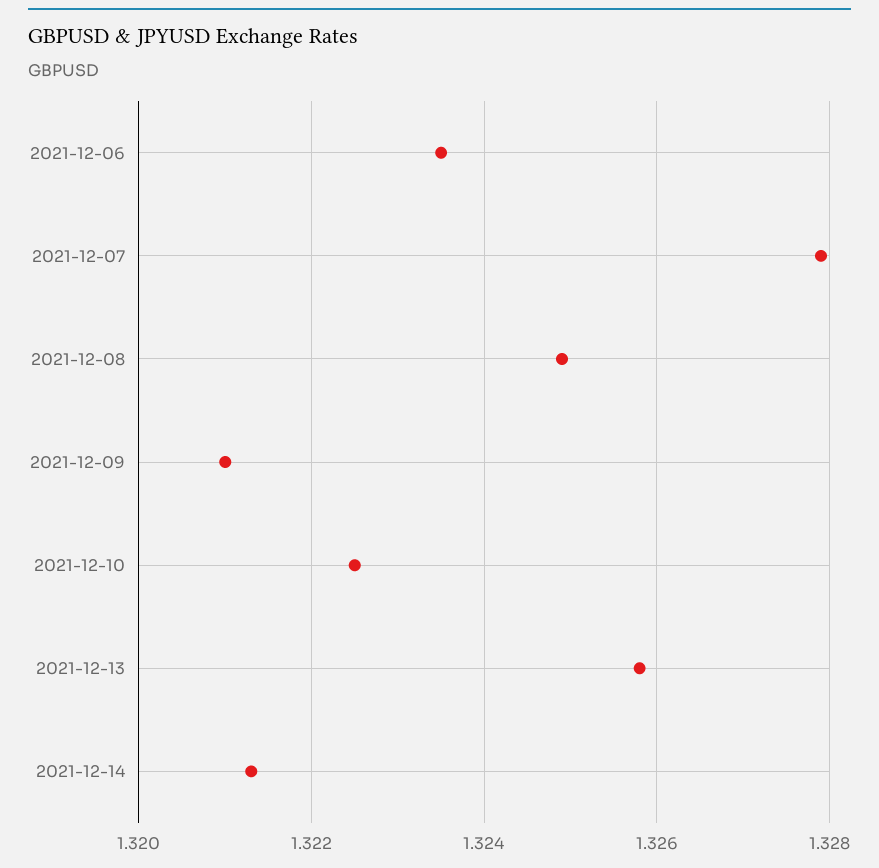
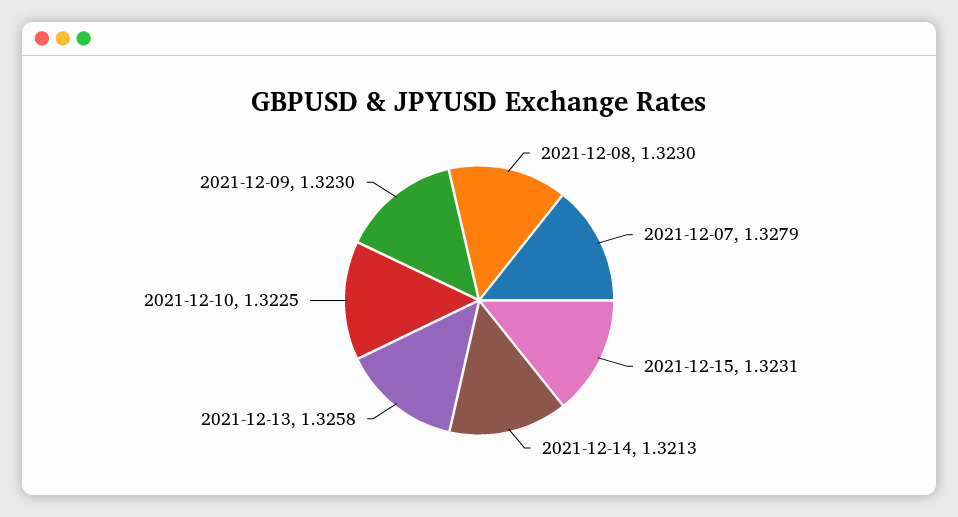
2021-12-06: 1.3235 -> none
2021-12-08: 1.325 -> 1.323
2021-12-09: 1.321 -> 1.323
2021-12-15: none -> 1.3231

